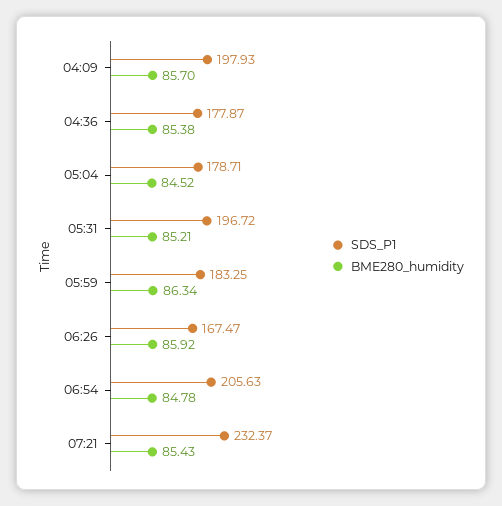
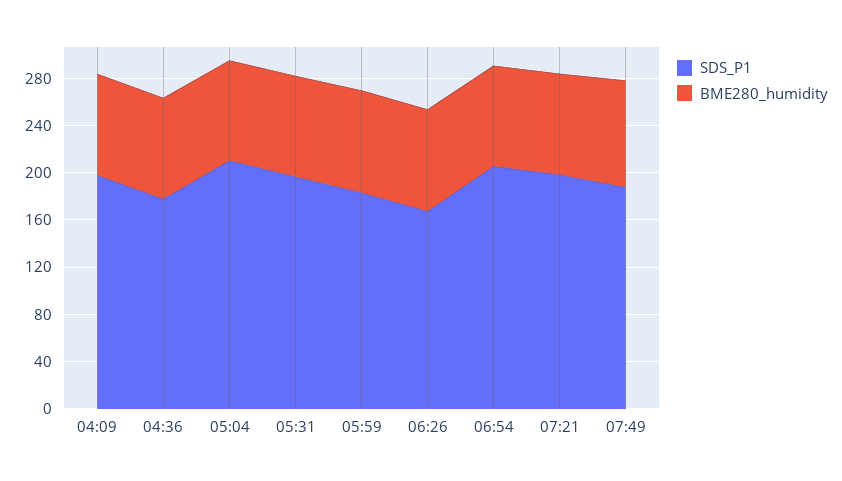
SDS_P1, 05:04: 178.71 -> 210
SDS_P1, 07:21: 232.37 -> 200
SDS_P1, 07:49: none -> 190
BME280_humidity, 07:49: none -> 90

